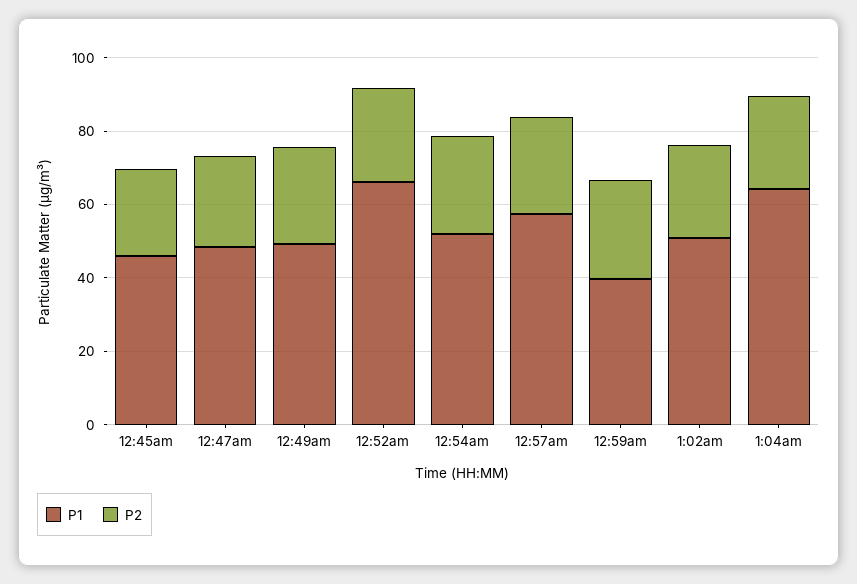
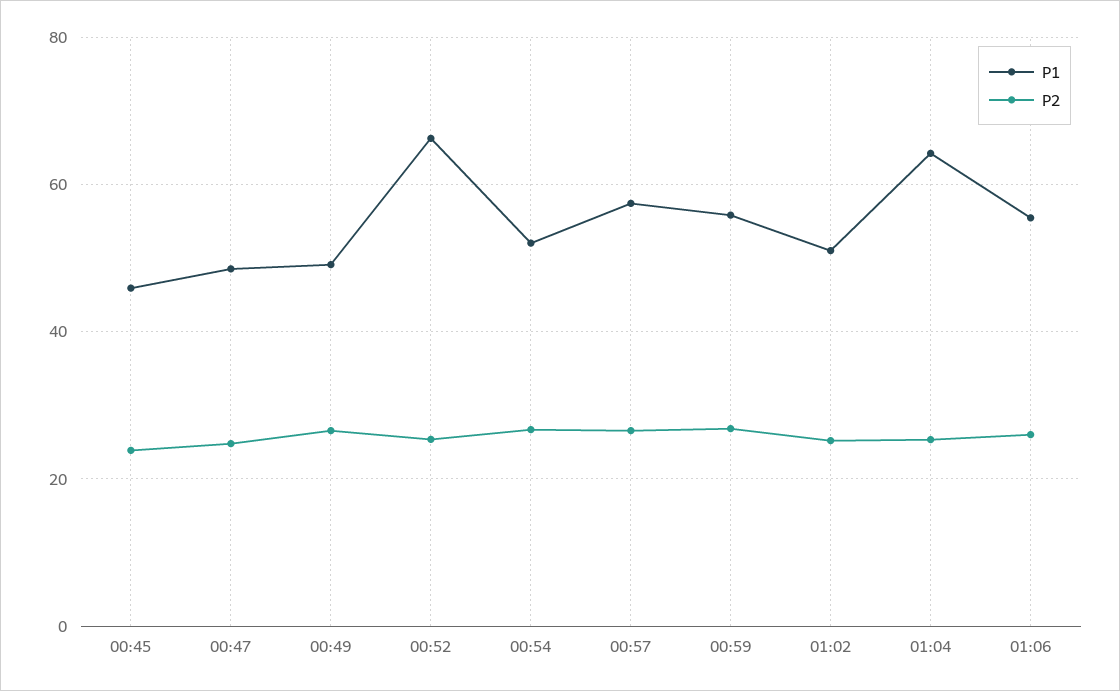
P1, 12:59am: 40 -> 56
P1, 01:06: none -> 56
P2, 01:06: none -> 26

